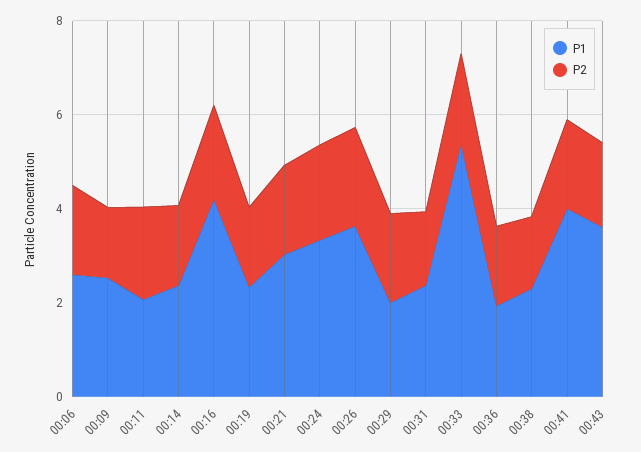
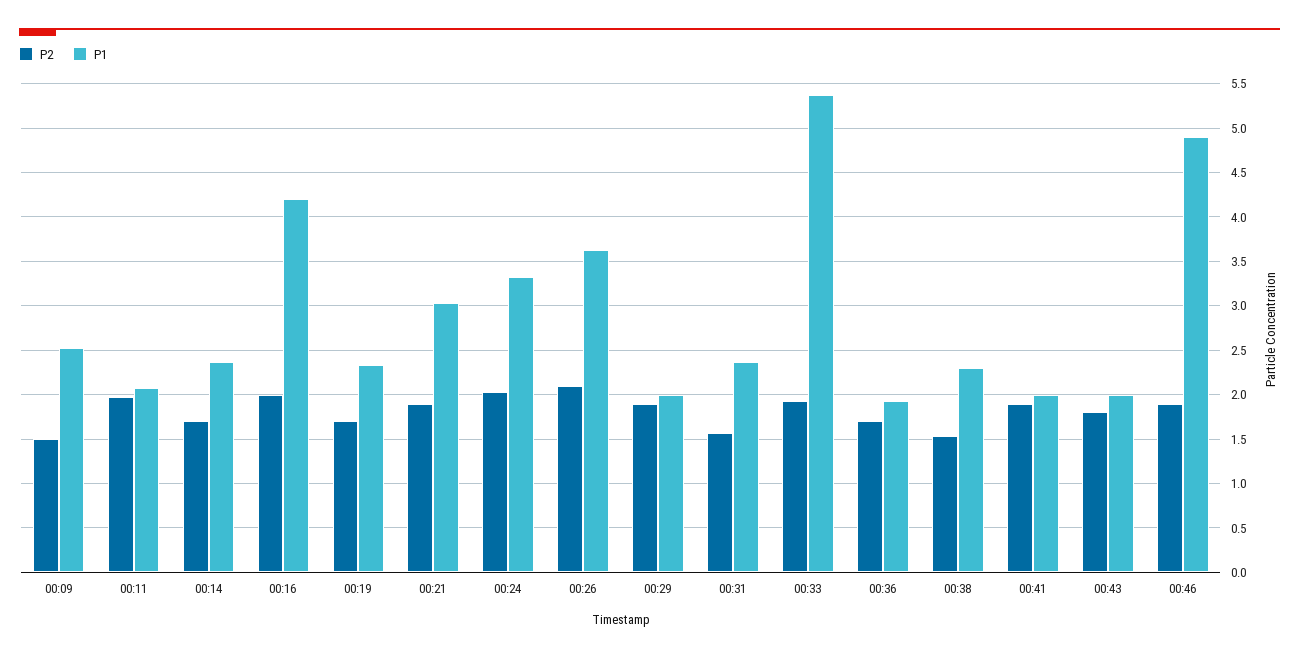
P1, 00:06: 2.5 -> none
P2, 00:06: 2 -> none
P1, 00:41: 4 -> 2
P1, 00:43: 3.5 -> 2
P2, 00:46: none -> 1.9
P1, 00:46: none -> 4.9

